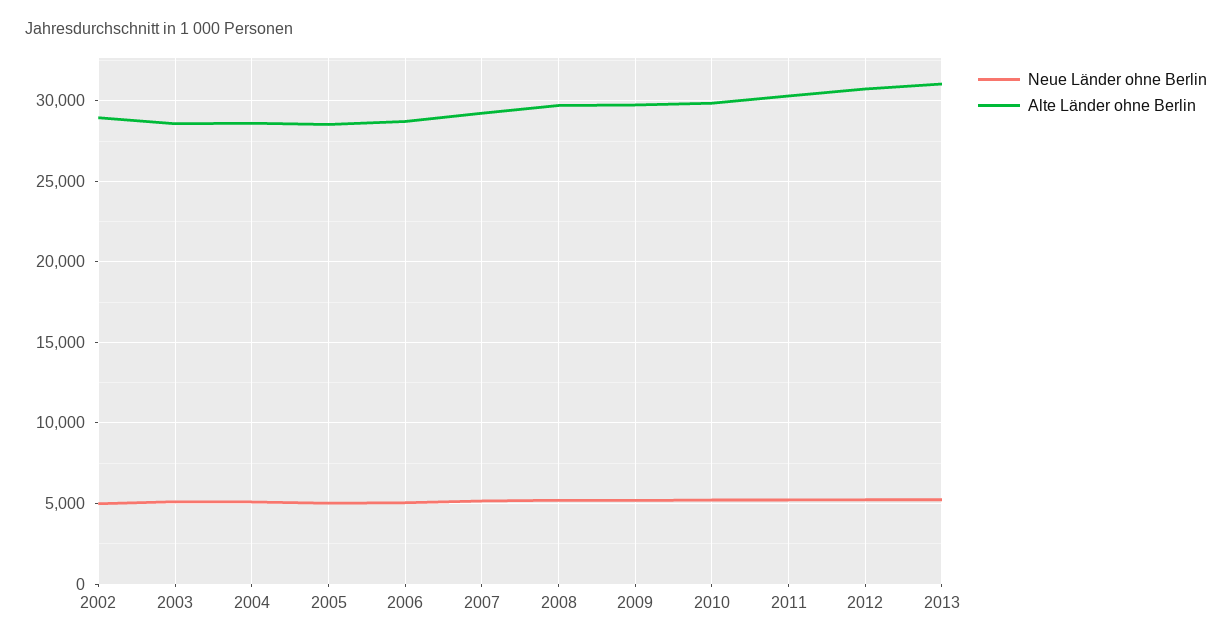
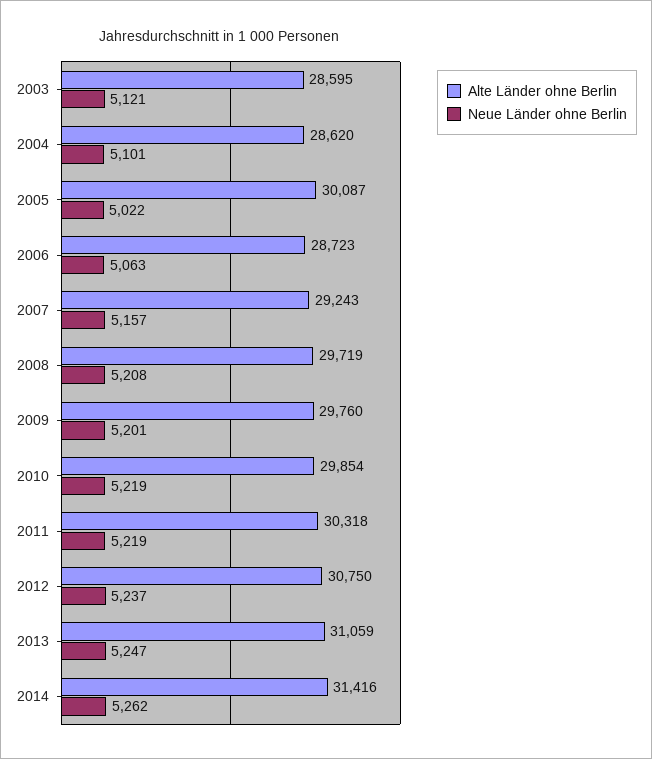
Neue Länder ohne Berlin, 2002: 5000 -> none
Alte Länder ohne Berlin, 2002: 29000 -> none
Alte Länder ohne Berlin, 2005: 28500 -> 30087
Alte Länder ohne Berlin, 2014: none -> 31416
Neue Länder ohne Berlin, 2014: none -> 5262

